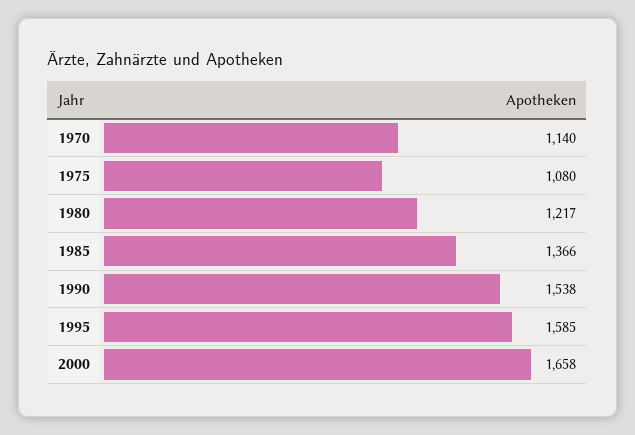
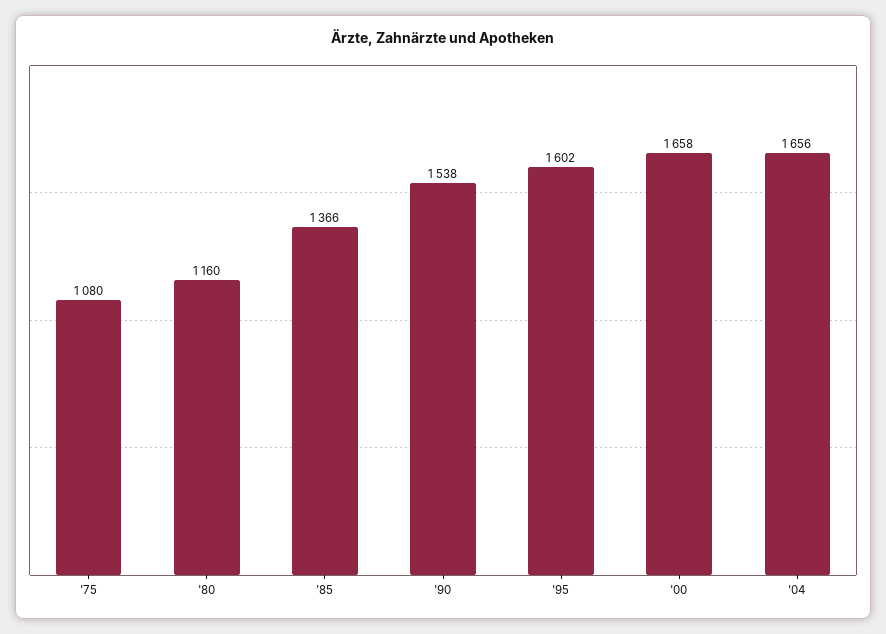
1970: 1140 -> none
1980: 1217 -> 1160
1995: 1585 -> 1602
'04: none -> 1656

